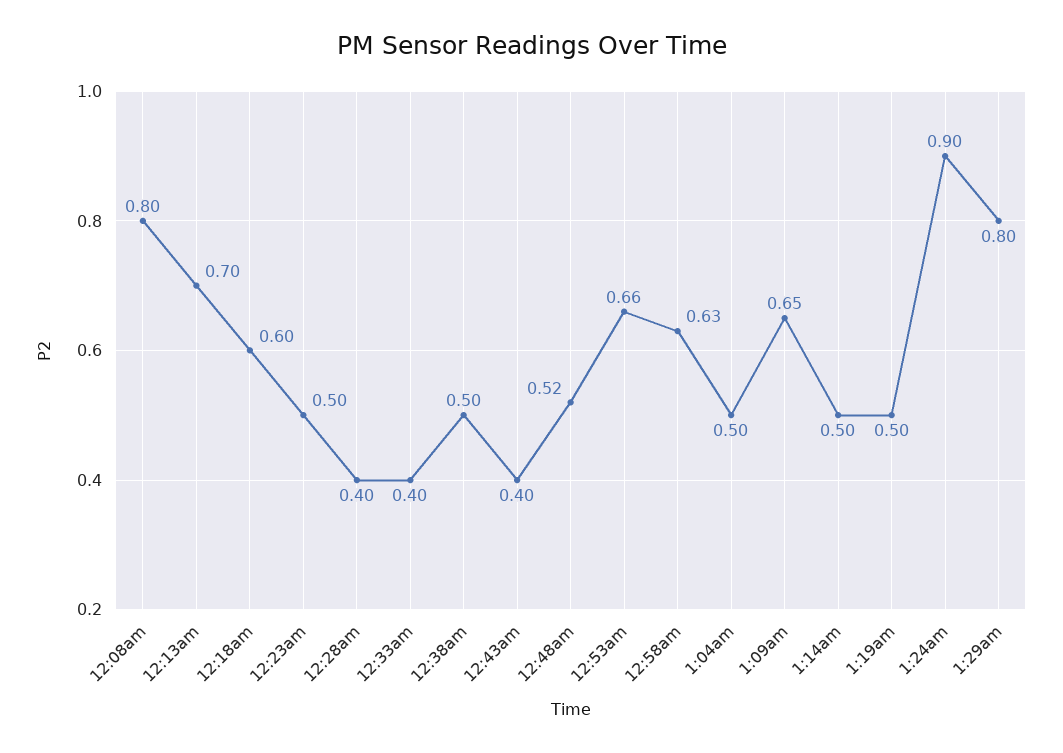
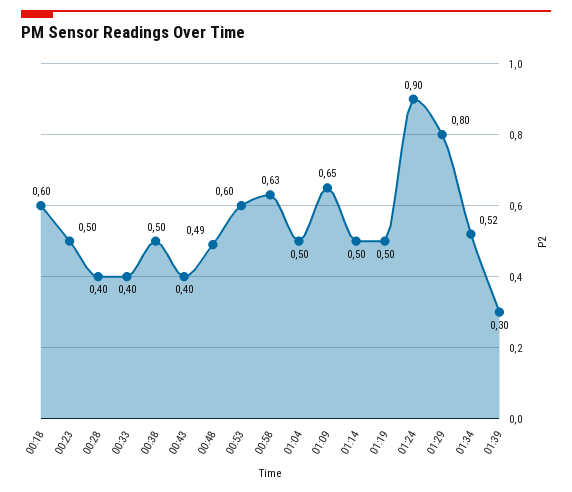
12:08am: 0.8 -> none
12:13am: 0.7 -> none
12:48am: 0.52 -> 0.49
12:53am: 0.66 -> 0.6
01:34: none -> 0.52
01:39: none -> 0.3

